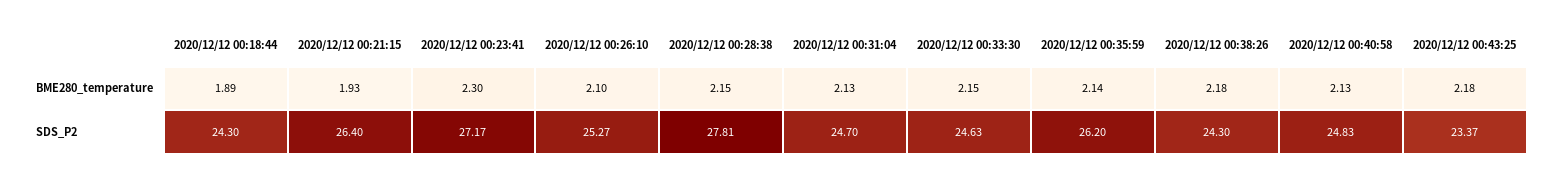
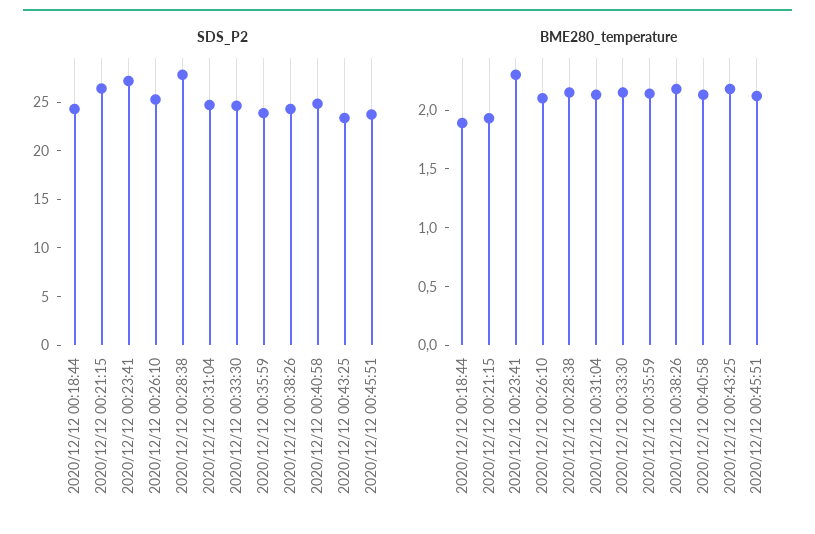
SDS_P2, 2020/12/12 00:35:59: 26.2 -> 24
SDS_P2, 2020/12/12 00:45:51: none -> 24
BME280_temperature, 2020/12/12 00:45:51: none -> 2.1

